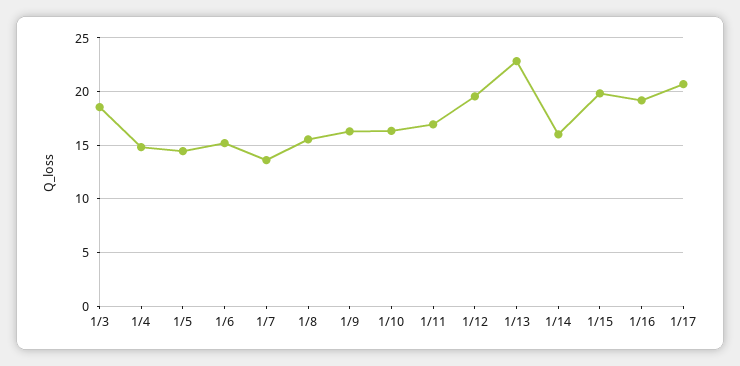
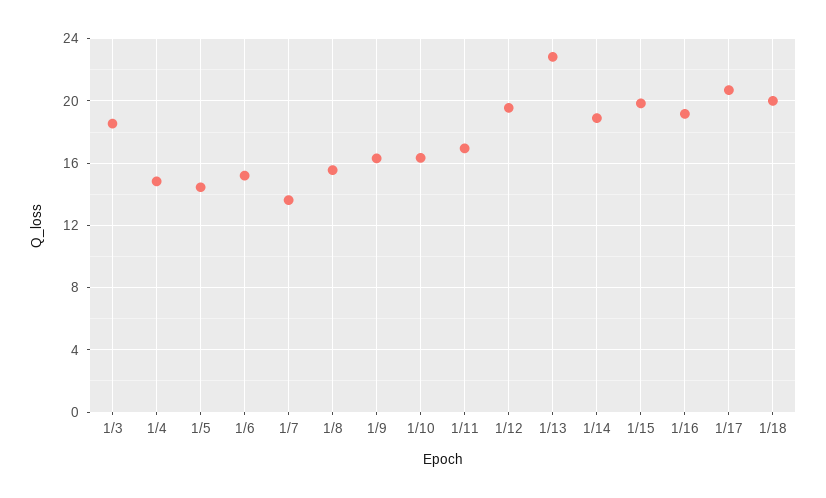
1/14: 16 -> 19
1/18: none -> 20

